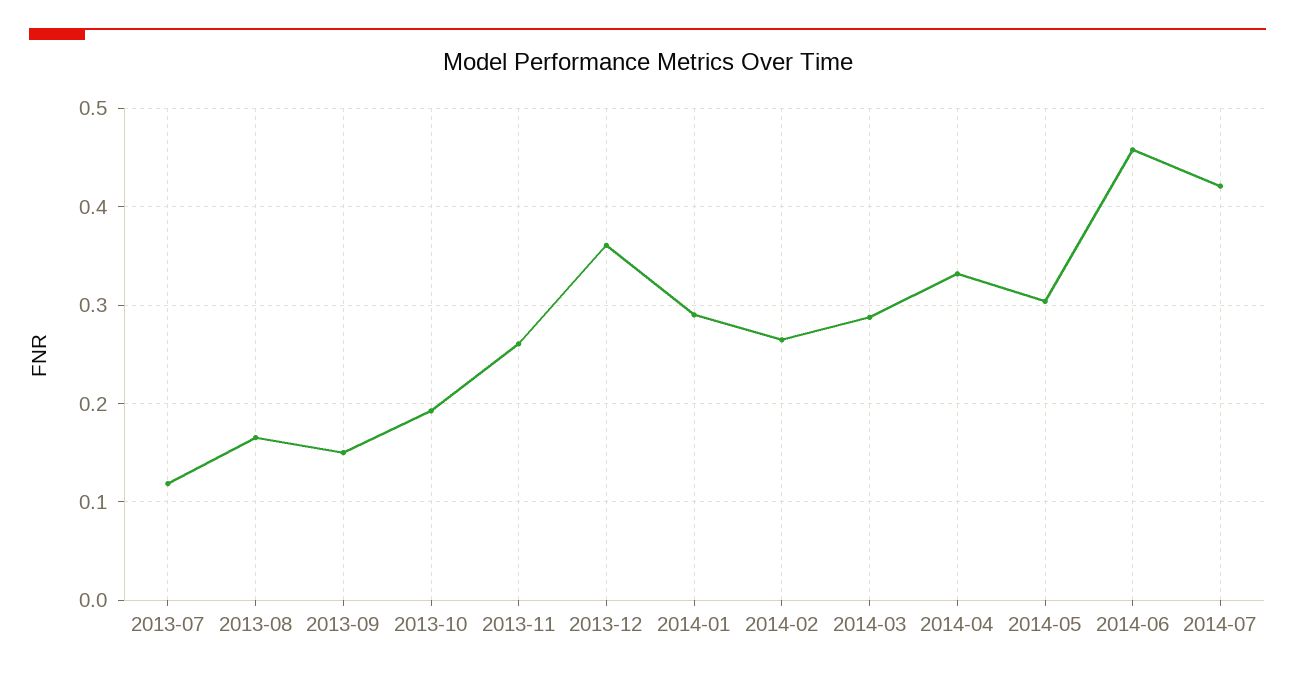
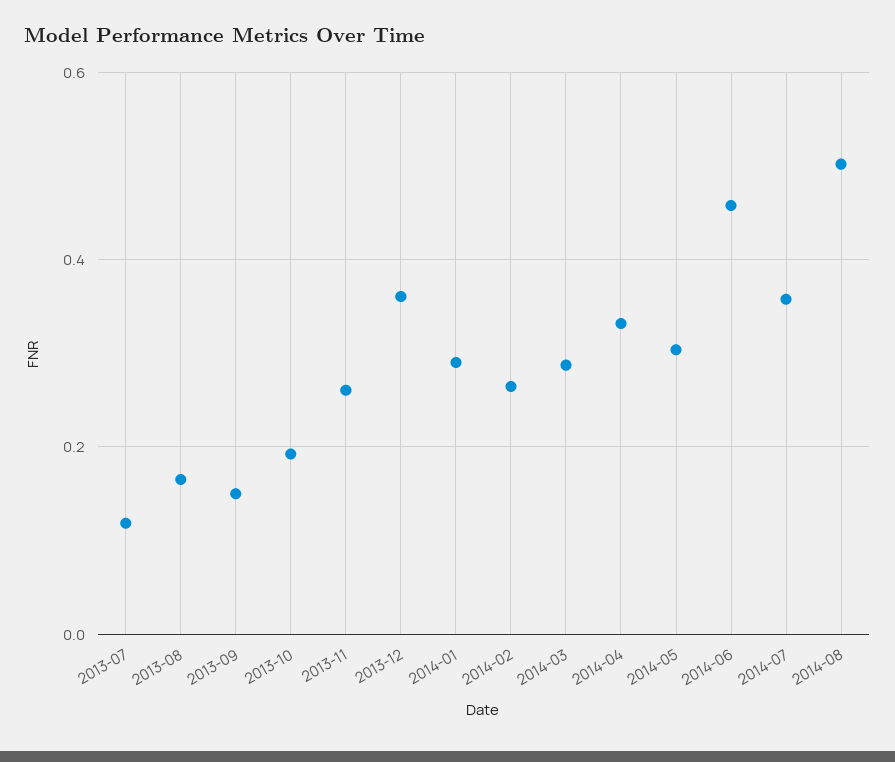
2014-07: 0.42 -> 0.36
2014-08: none -> 0.5

